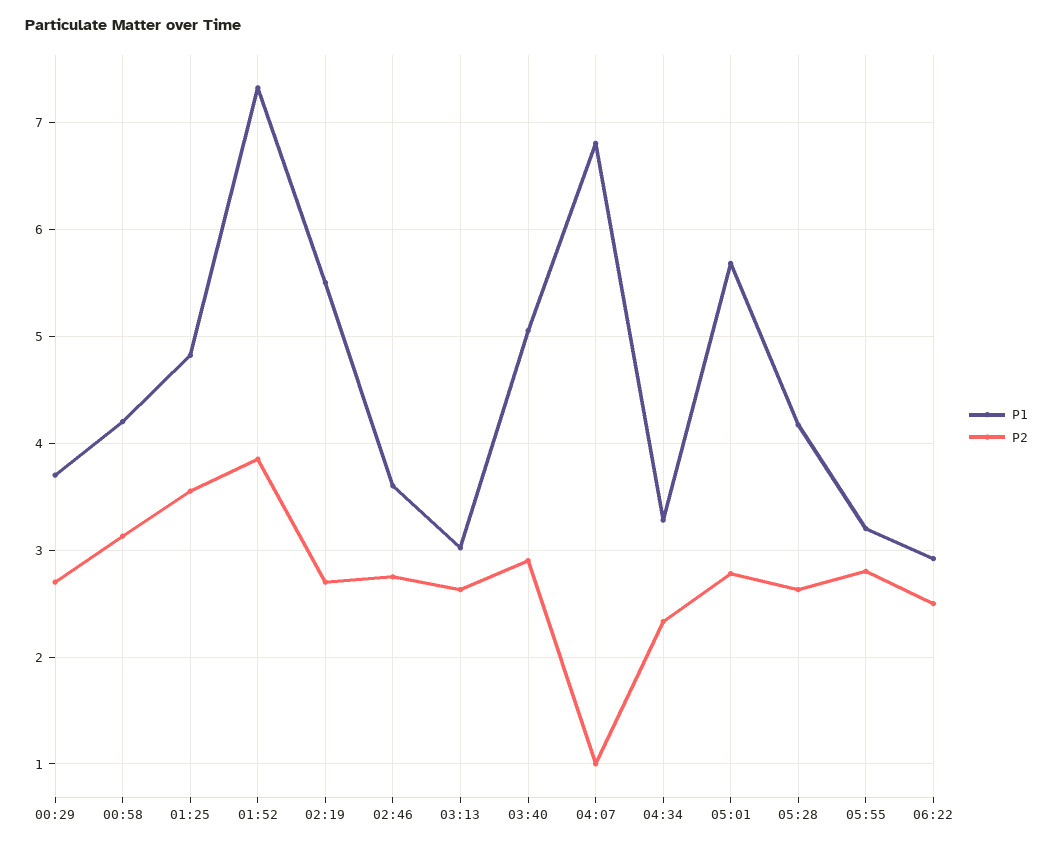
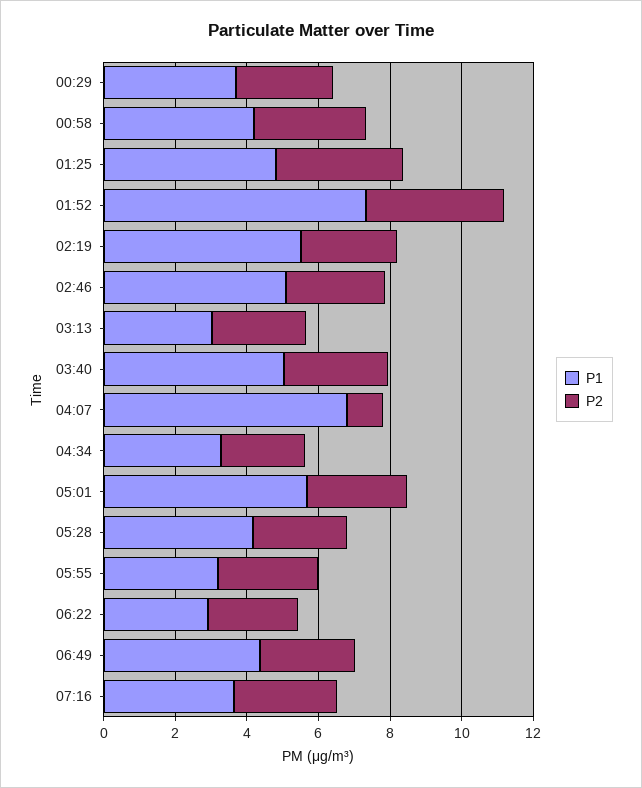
P1, 02:46: 3.6 -> 5
P1, 06:49: none -> 4.5
P2, 06:49: none -> 2.5
P1, 07:16: none -> 3.5
P2, 07:16: none -> 3

